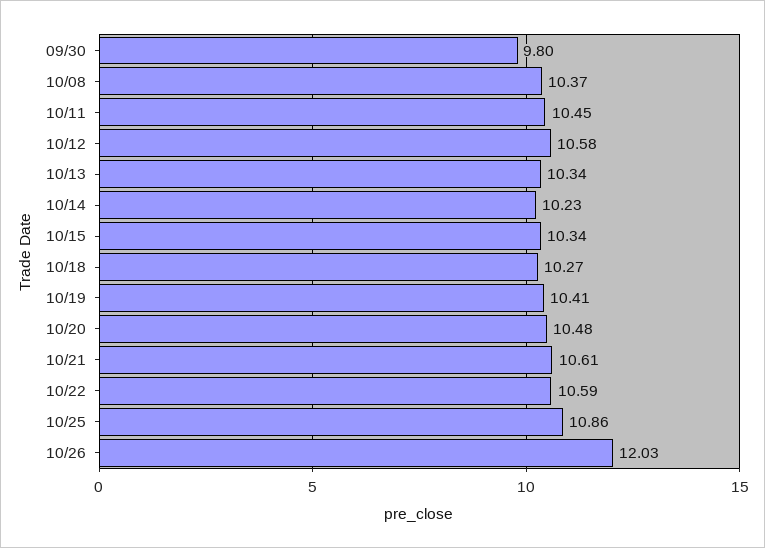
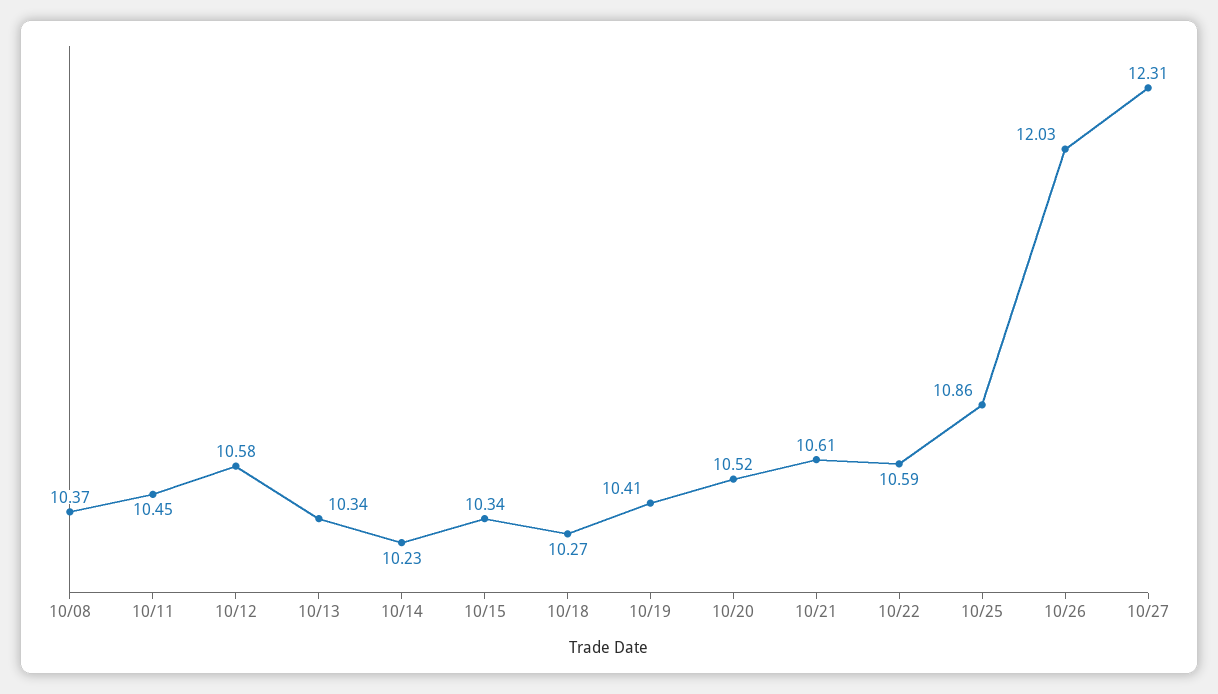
09/30: 9.8 -> none
10/20: 10.48 -> 10.52
10/27: none -> 12.31

